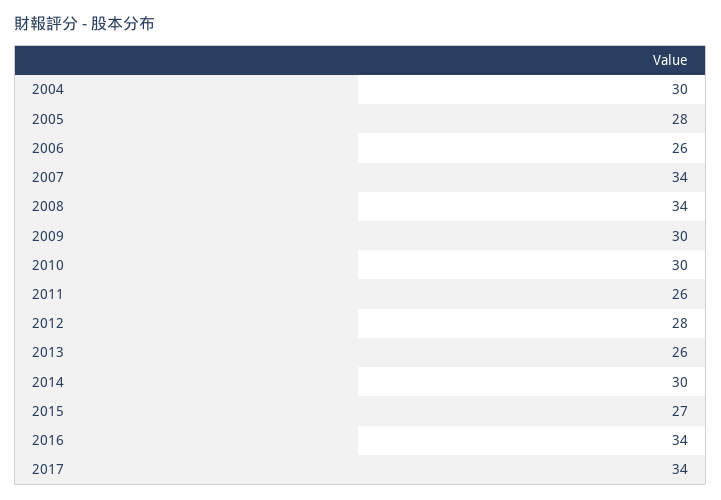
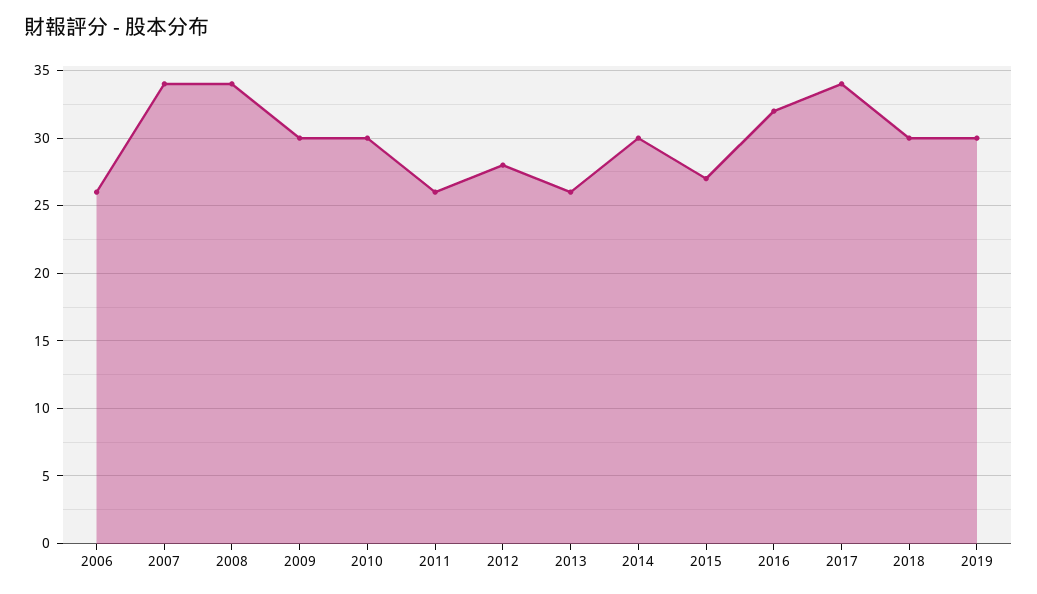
2004: 30 -> none
2005: 28 -> none
2016: 34 -> 32
2018: none -> 30
2019: none -> 30

